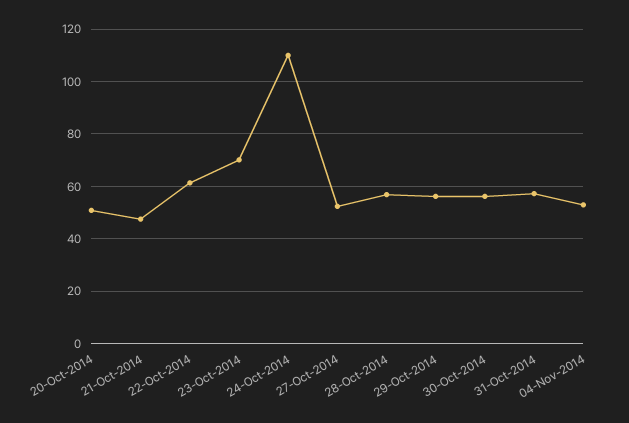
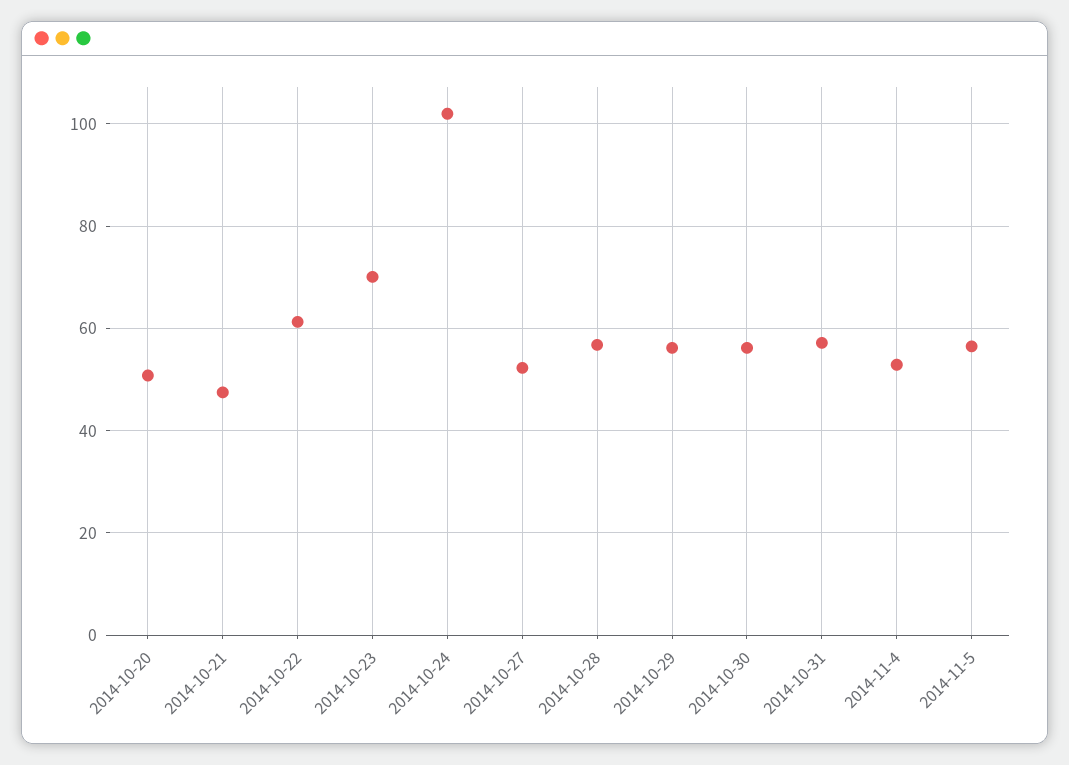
24-Oct-2014: 110 -> 102
2014-11-5: none -> 56

